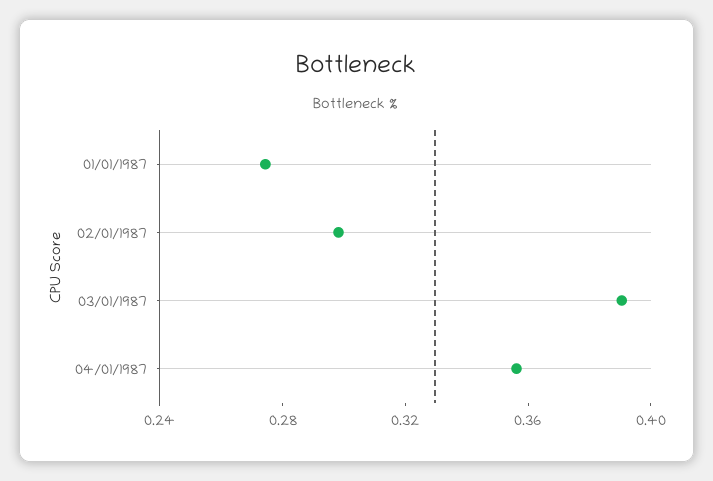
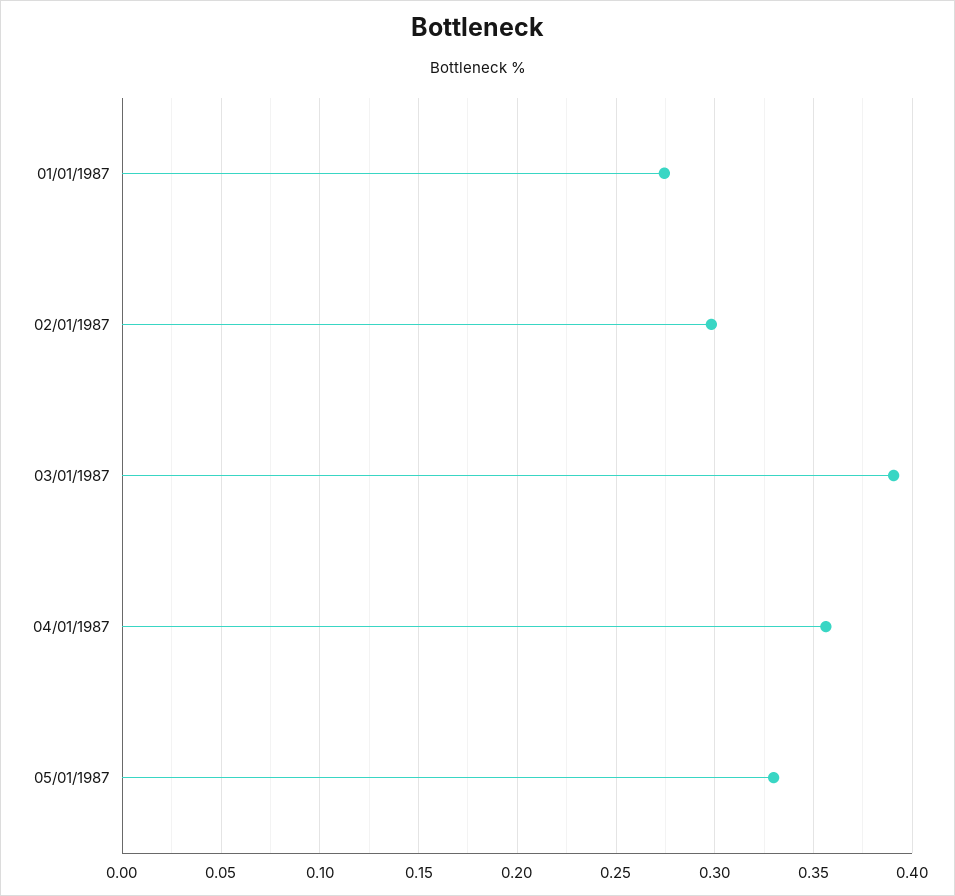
05/01/1987: none -> 0.33

